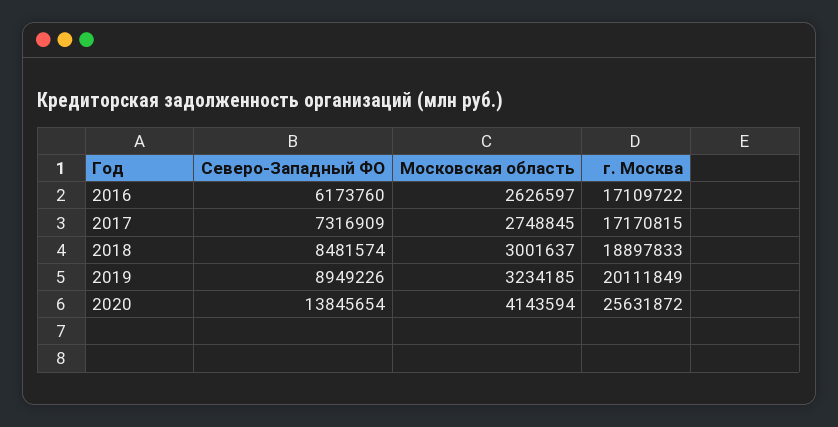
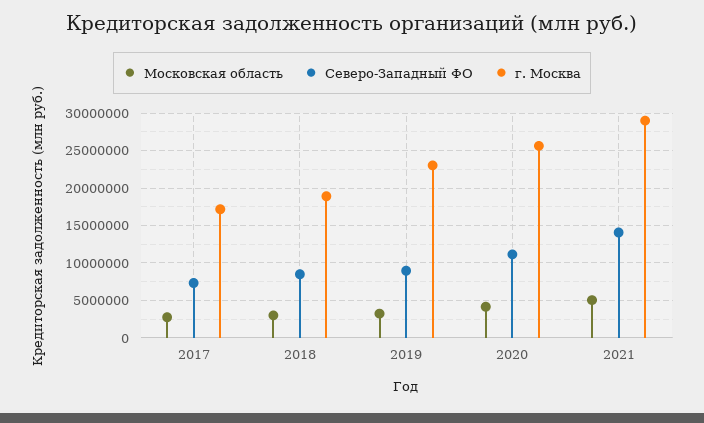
Северо-Западный ФО, 2016: 6173760 -> none
Московская область, 2016: 2626597 -> none
г. Москва, 2016: 17109722 -> none
г. Москва, 2019: 20111849 -> 23000000
Северо-Западный ФО, 2020: 13845654 -> 11000000
Московская область, 2021: none -> 5000000
Северо-Западный ФО, 2021: none -> 14000000
г. Москва, 2021: none -> 29000000

